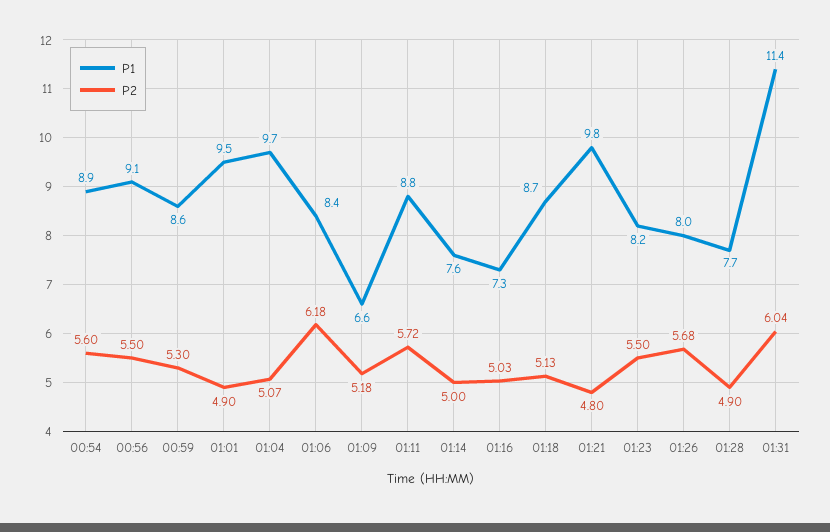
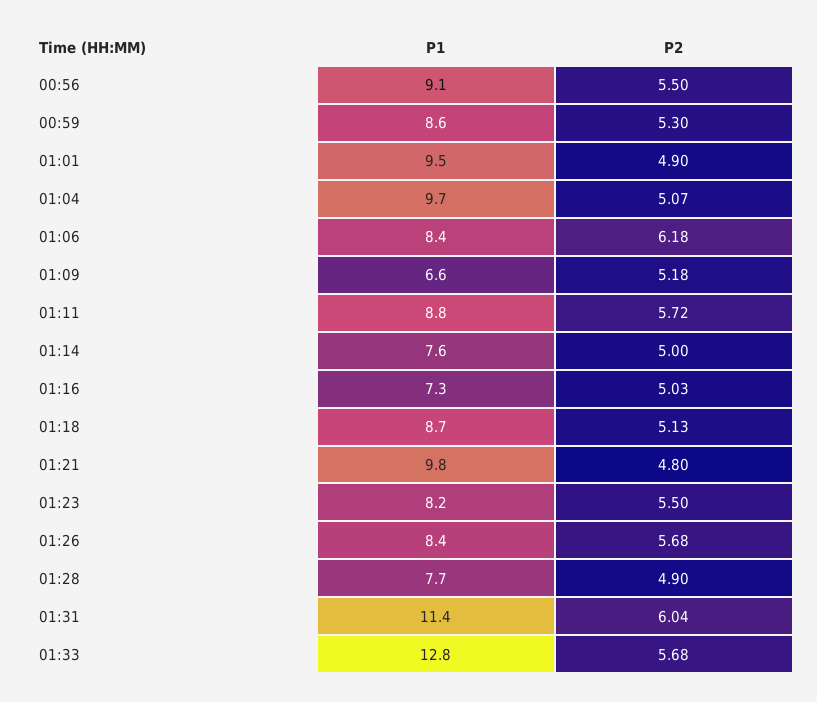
P1, 00:54: 8.9 -> none
P2, 00:54: 5.6 -> none
P1, 01:26: 8 -> 8.4
P1, 01:33: none -> 12.8
P2, 01:33: none -> 5.68

